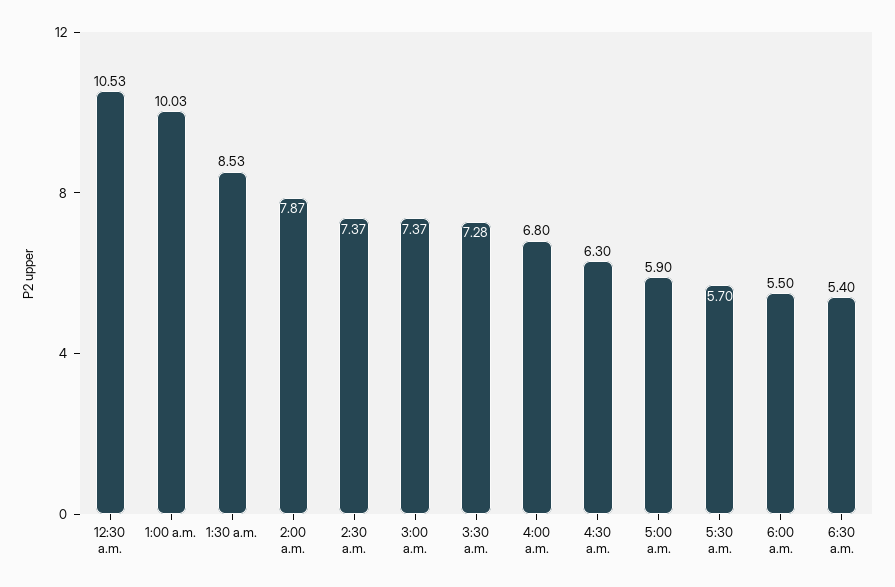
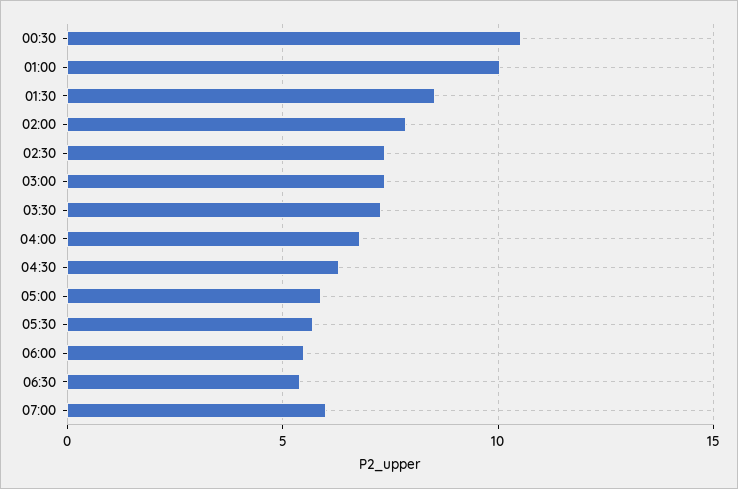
07:00: none -> 6

